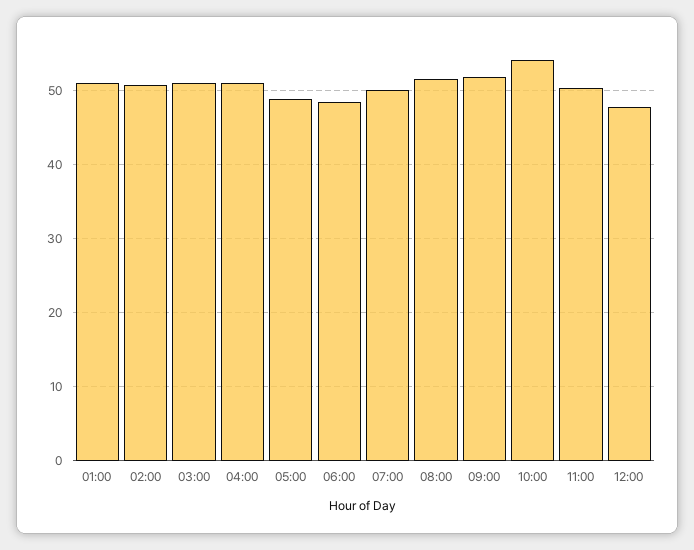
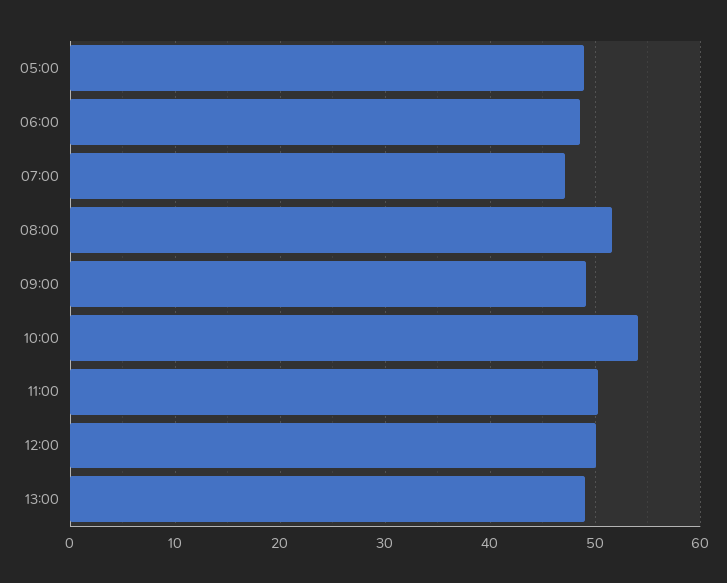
01:00: 51 -> none
02:00: 51 -> none
03:00: 51 -> none
04:00: 51 -> none
07:00: 50 -> 47
09:00: 52 -> 49
12:00: 48 -> 50
13:00: none -> 49

